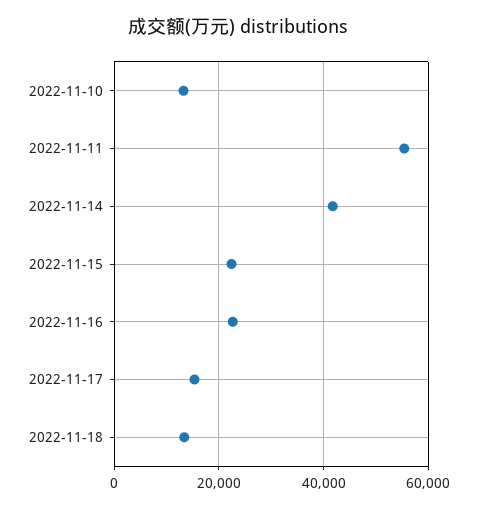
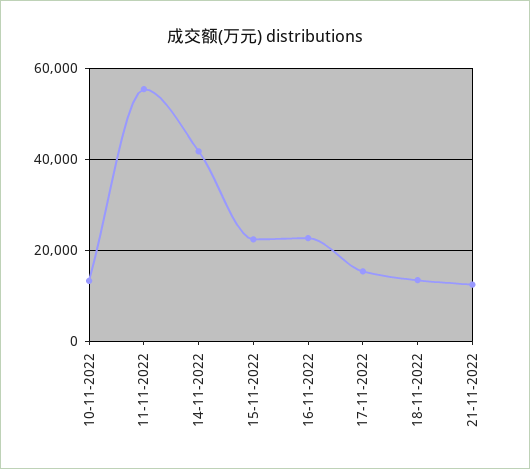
21-11-2022: none -> 12000

